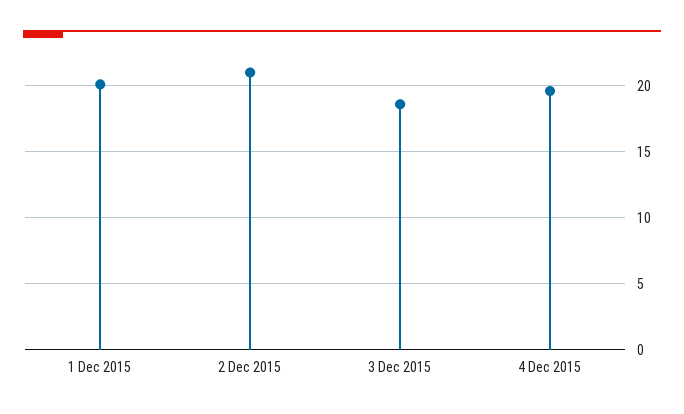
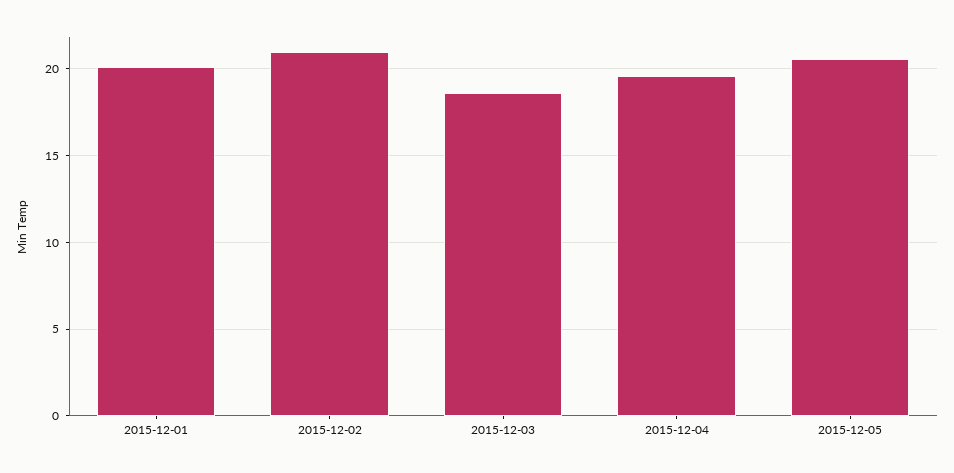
2015-12-05: none -> 20.5

